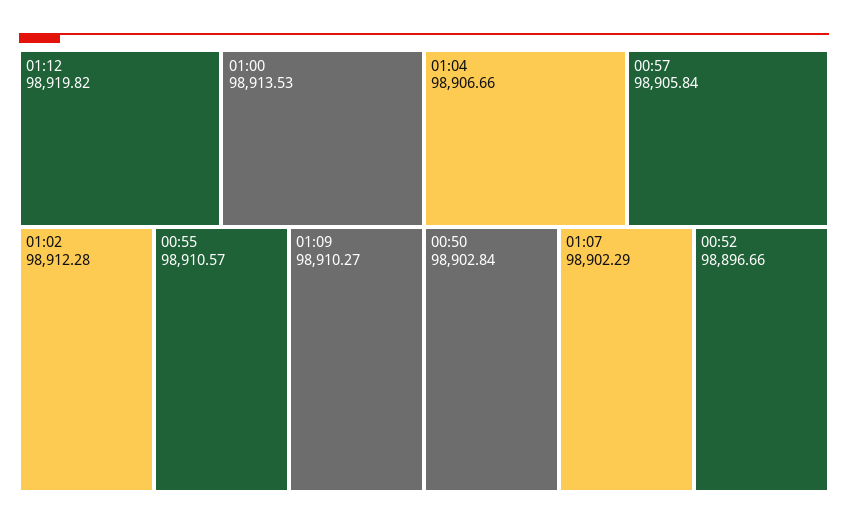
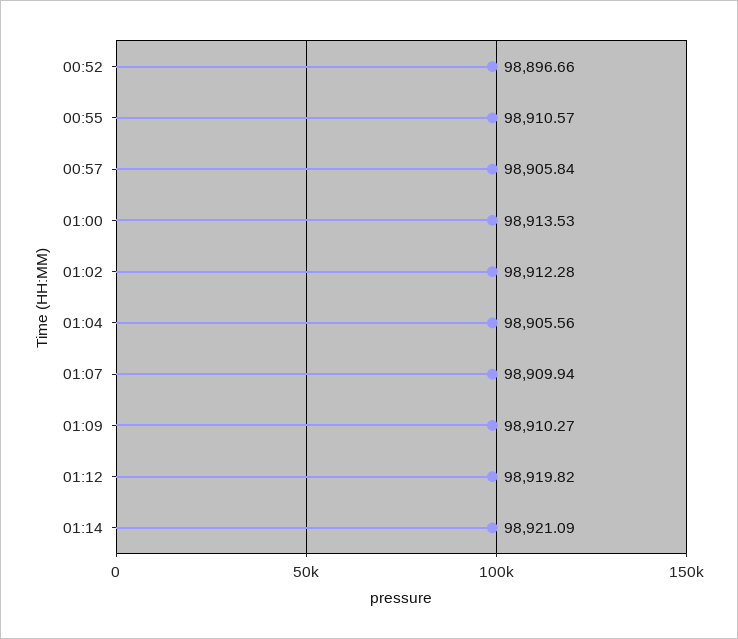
01:04: 98906.66 -> 98905.56
00:50: 98902.84 -> none
01:07: 98902.29 -> 98909.94
01:14: none -> 98921.09

